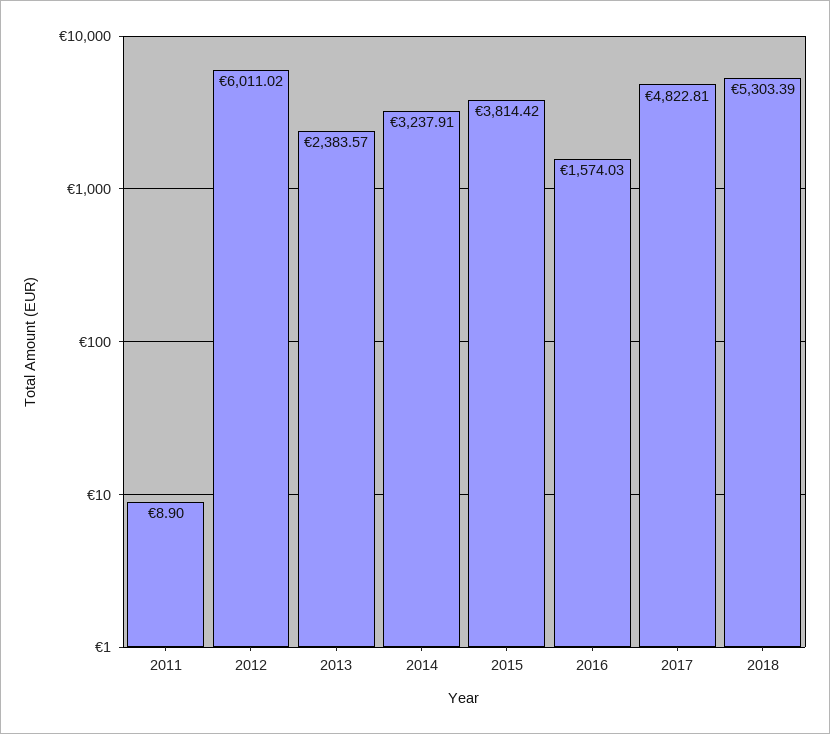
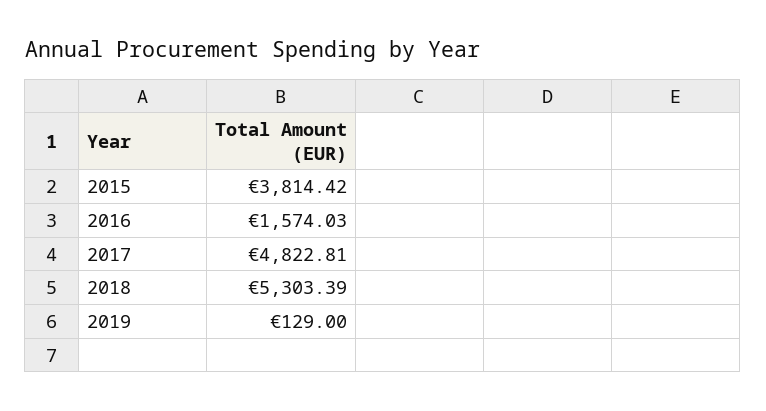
2011: 8.9 -> none
2012: 6011.02 -> none
2013: 2383.57 -> none
2014: 3237.91 -> none
2019: none -> 129

